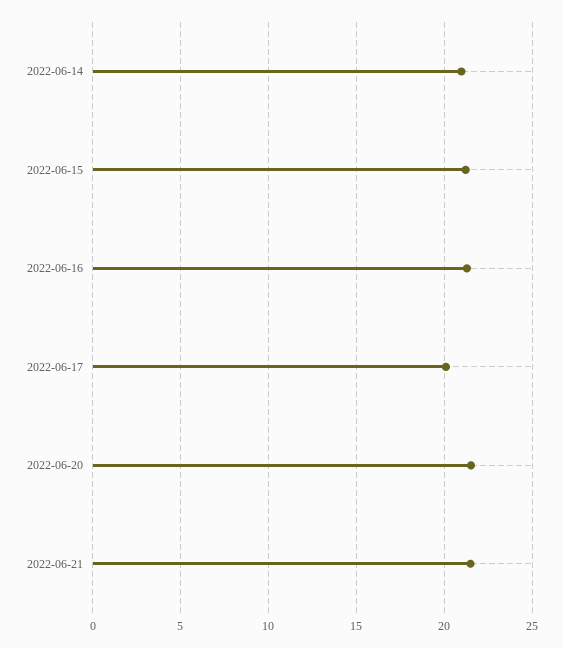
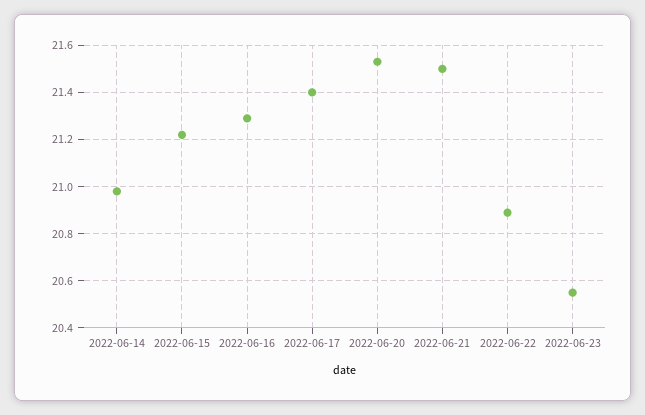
2022-06-17: 20 -> 21.4
2022-06-22: none -> 20.9
2022-06-23: none -> 20.55

